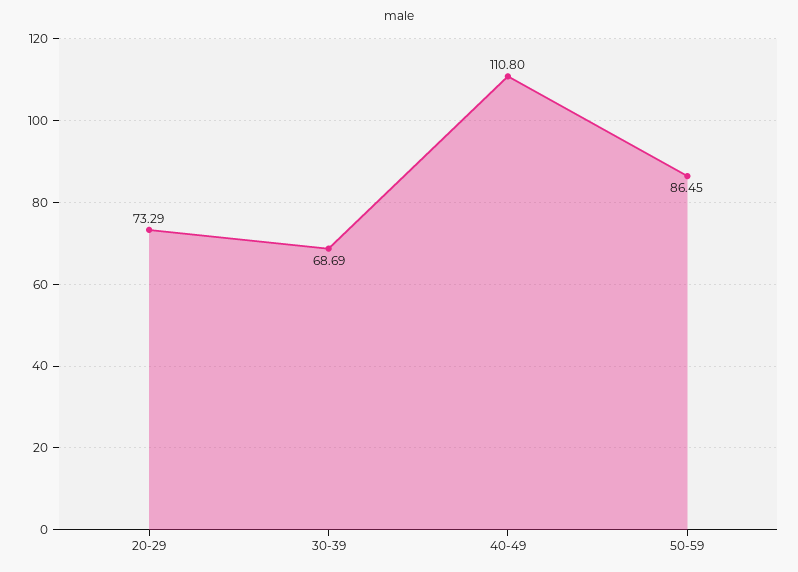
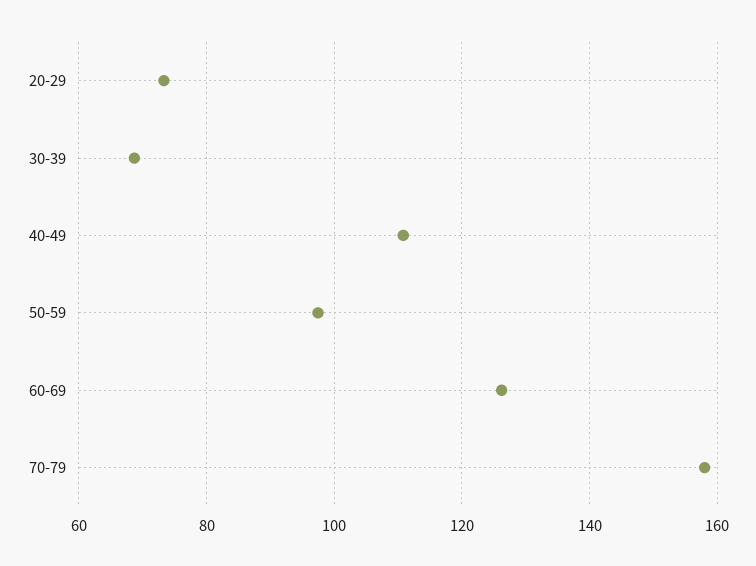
50-59: 86.45 -> 98
60-69: none -> 126
70-79: none -> 158

